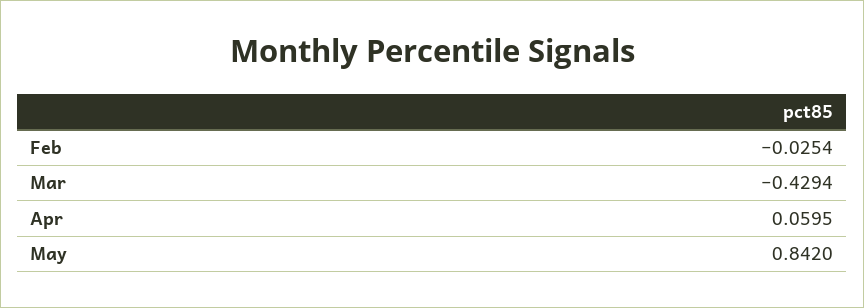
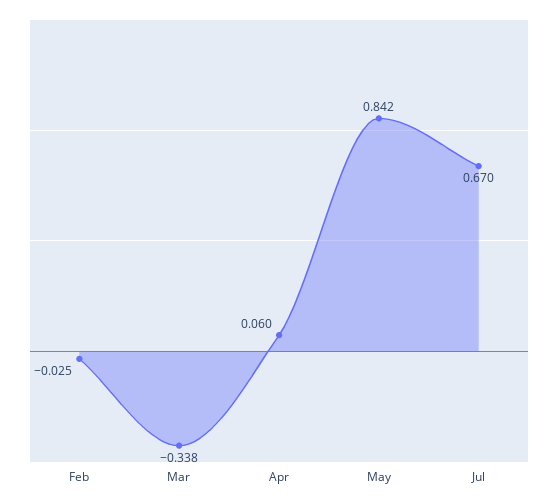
Mar: -0.4294 -> -0.338
Jul: none -> 0.67

